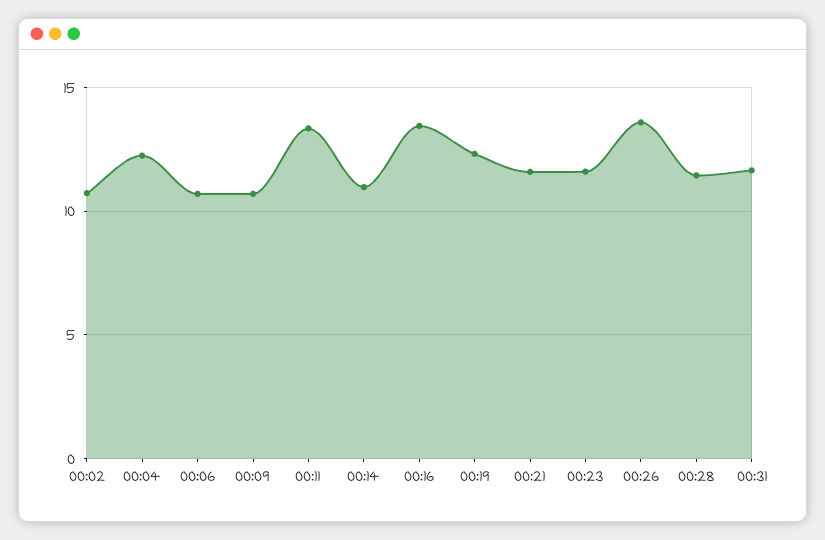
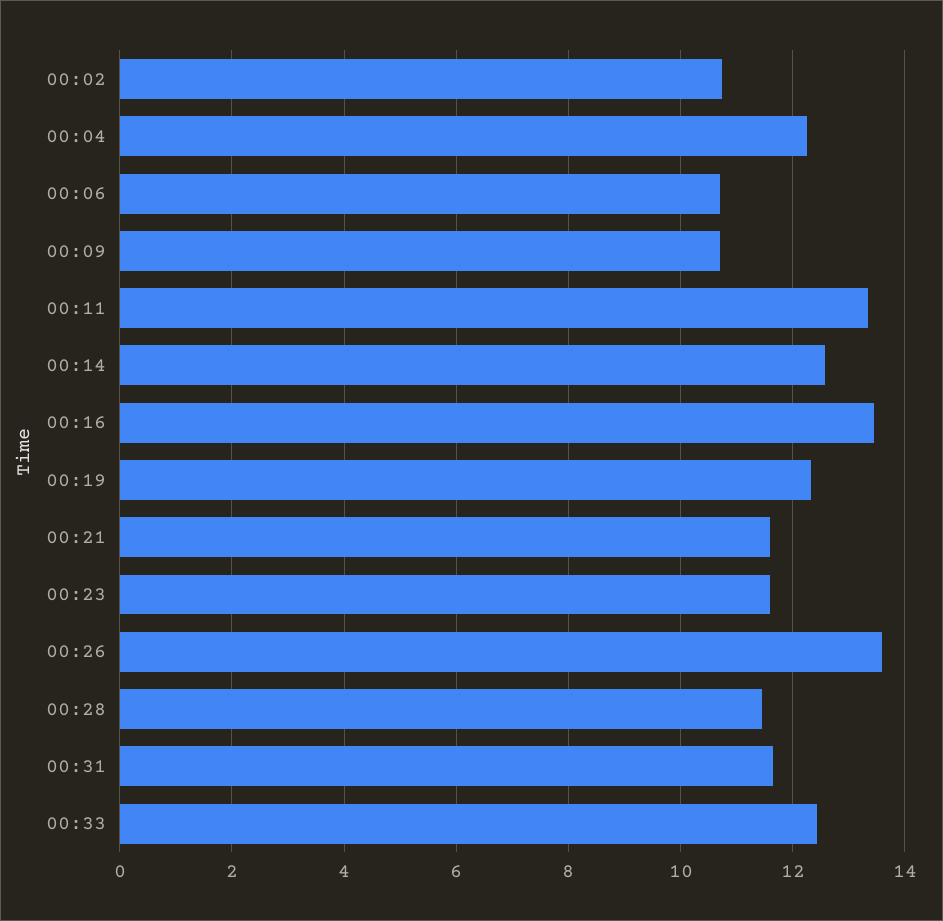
00:14: 11 -> 12.6
00:33: none -> 12.4

